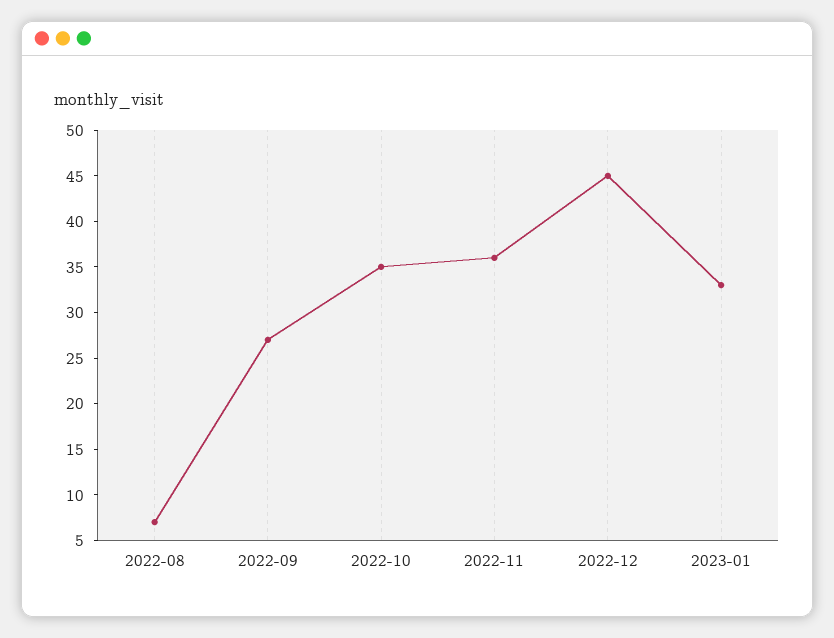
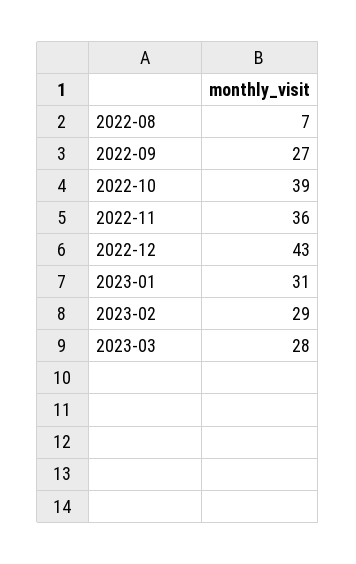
2022-10: 35 -> 39
2022-12: 45 -> 43
2023-01: 33 -> 31
2023-02: none -> 29
2023-03: none -> 28

